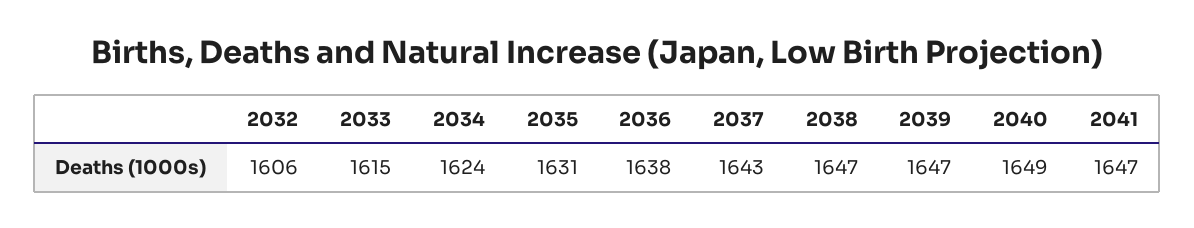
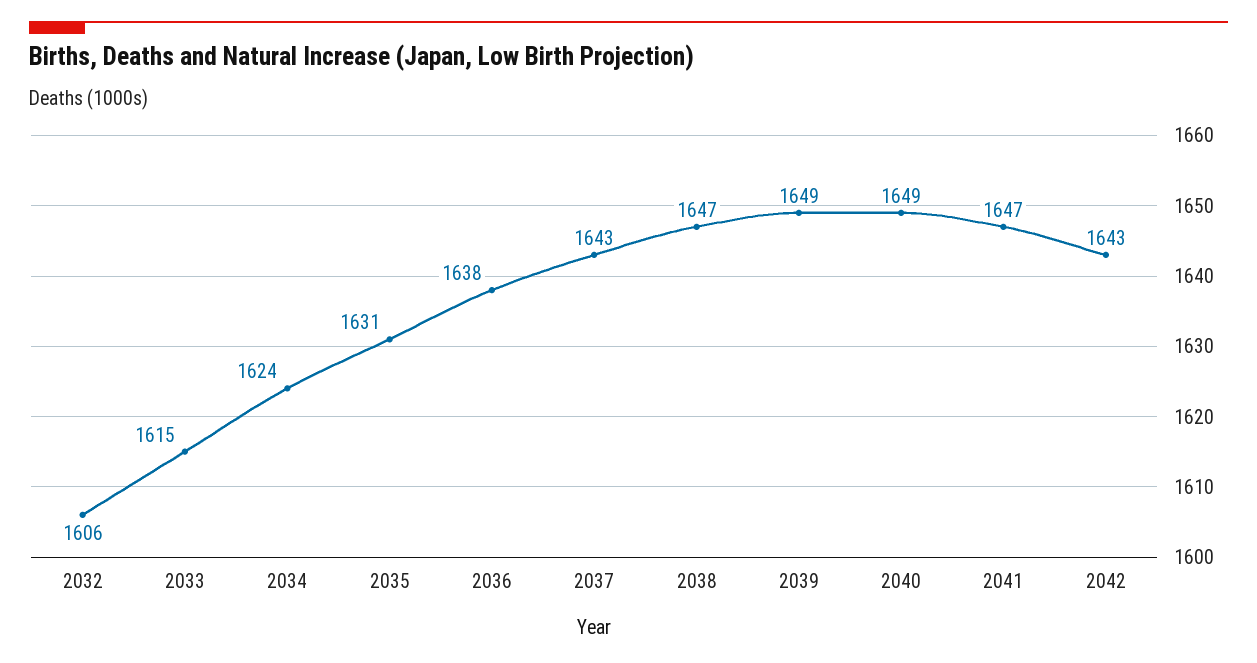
2039: 1647 -> 1649
2042: none -> 1643

